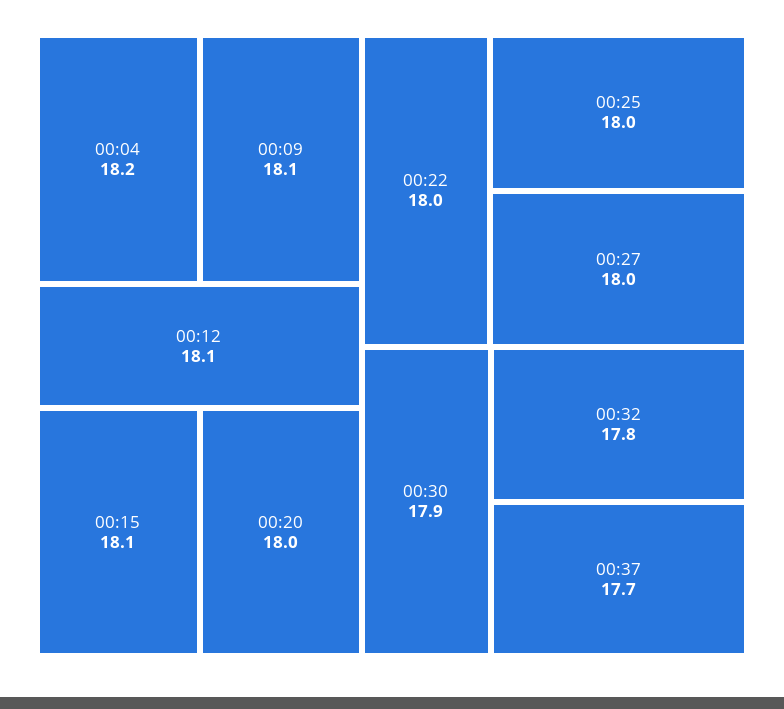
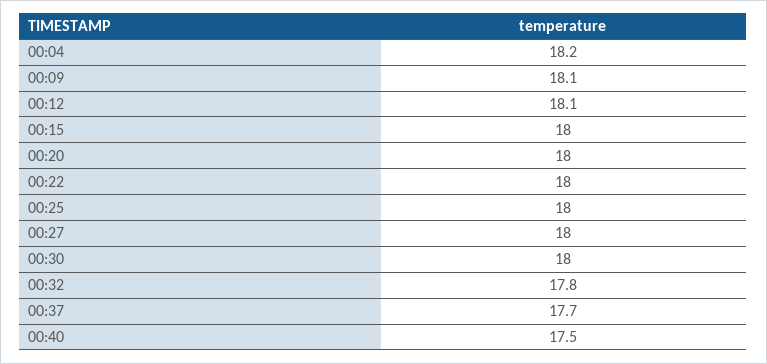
00:15: 18.1 -> 18
00:30: 17.9 -> 18
00:40: none -> 17.5

